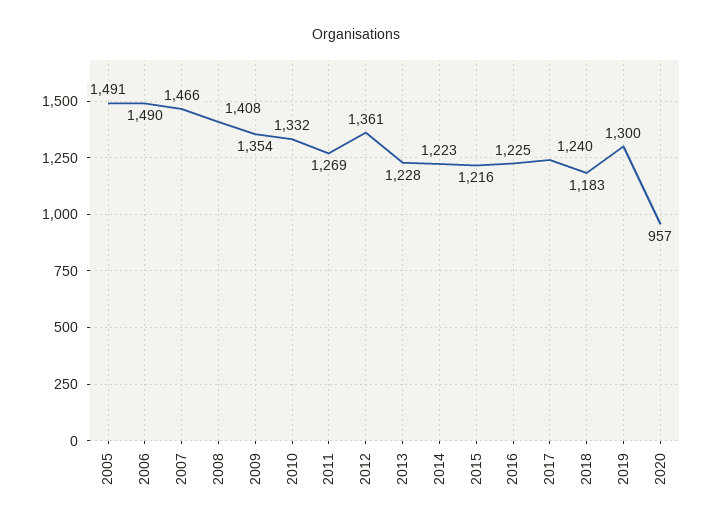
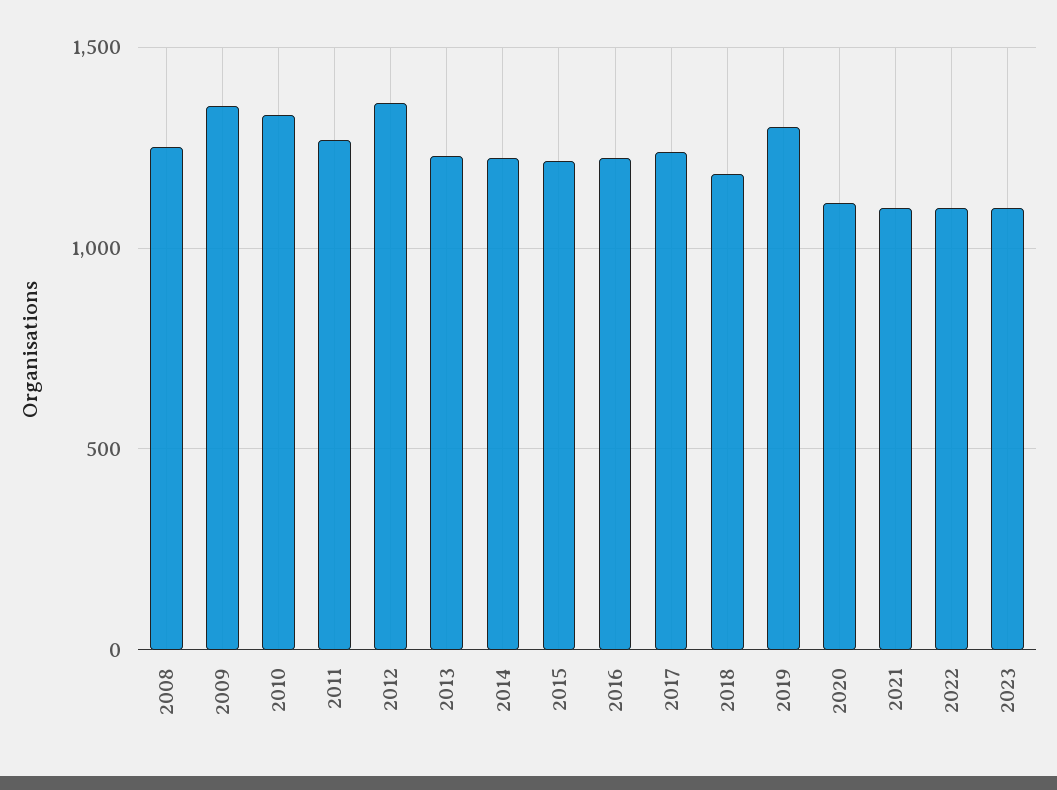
2005: 1491 -> none
2006: 1490 -> none
2007: 1466 -> none
2008: 1408 -> 1250
2020: 957 -> 1100
2021: none -> 1100
2022: none -> 1100
2023: none -> 1100

